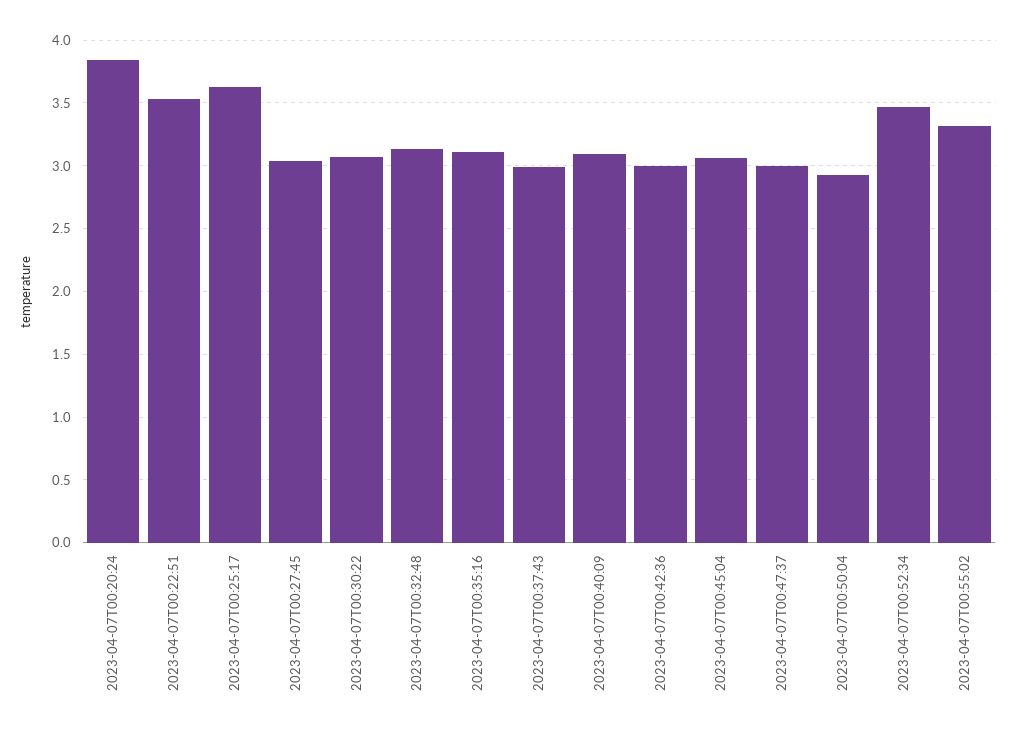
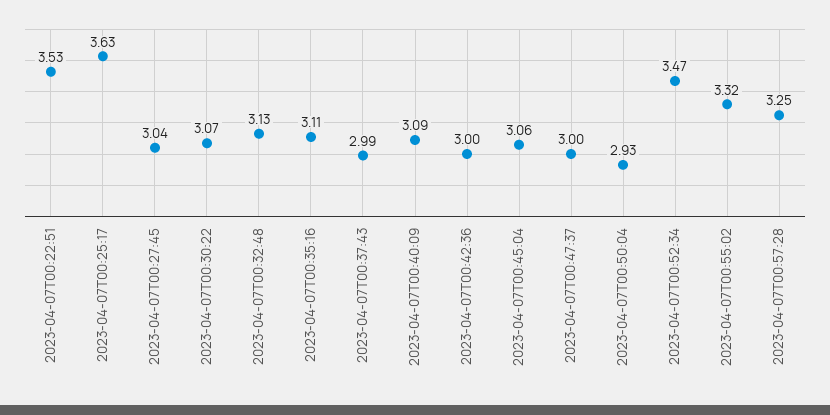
2023-04-07T00:20:24: 3.85 -> none
2023-04-07T00:57:28: none -> 3.25

